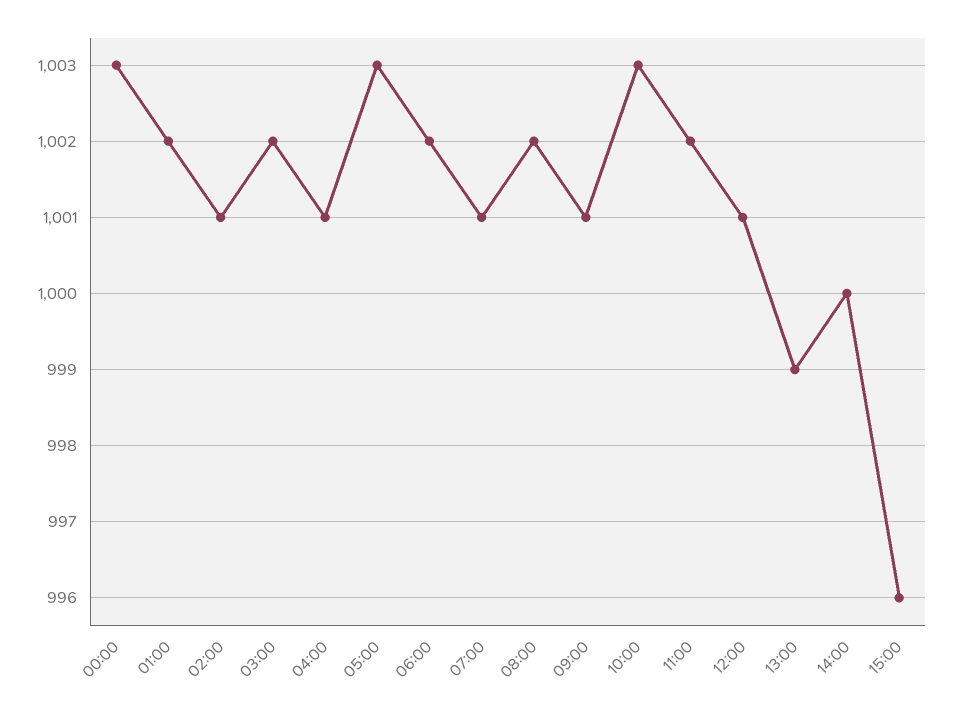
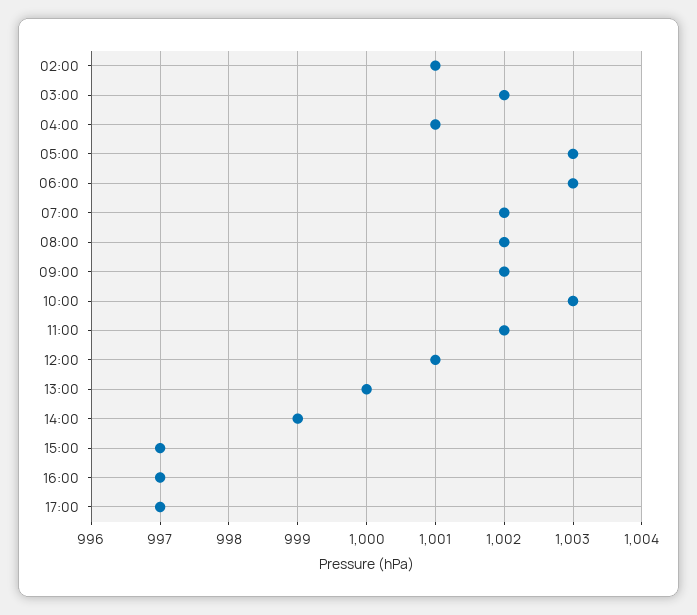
00:00: 1003 -> none
01:00: 1002 -> none
06:00: 1002 -> 1003
07:00: 1001 -> 1002
09:00: 1001 -> 1002
13:00: 999 -> 1000
14:00: 1000 -> 999
15:00: 996 -> 997
16:00: none -> 997
17:00: none -> 997

